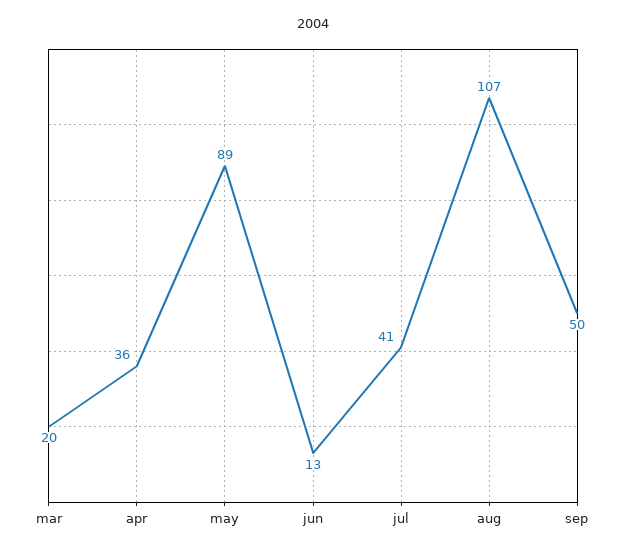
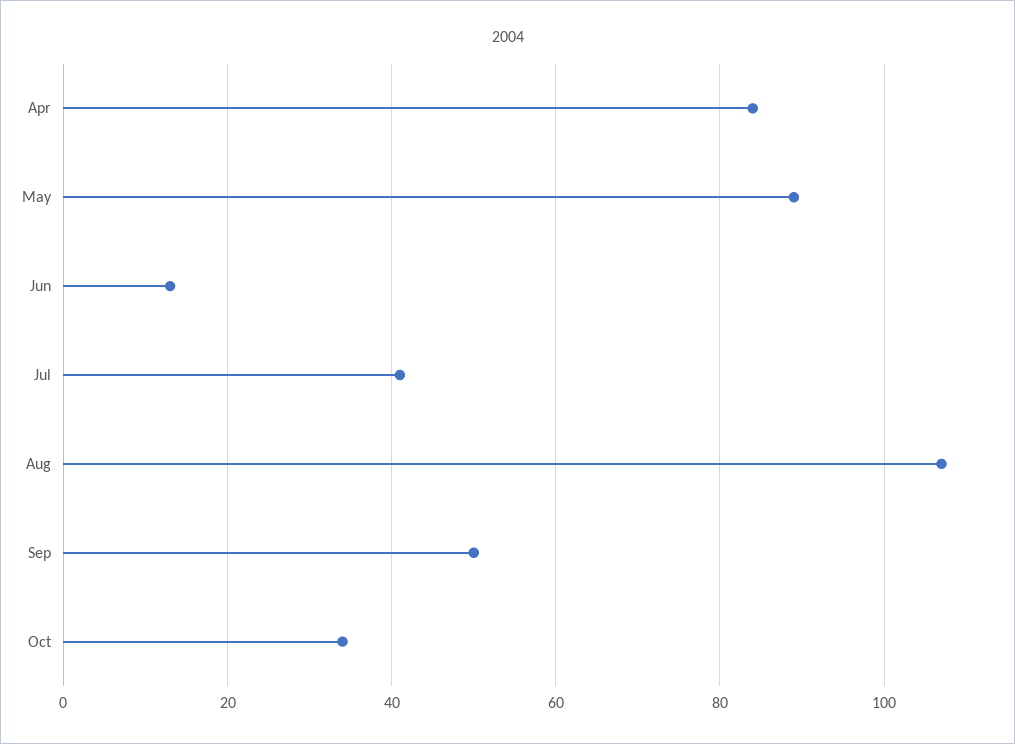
mar: 20 -> none
apr: 36 -> 85
Oct: none -> 35

